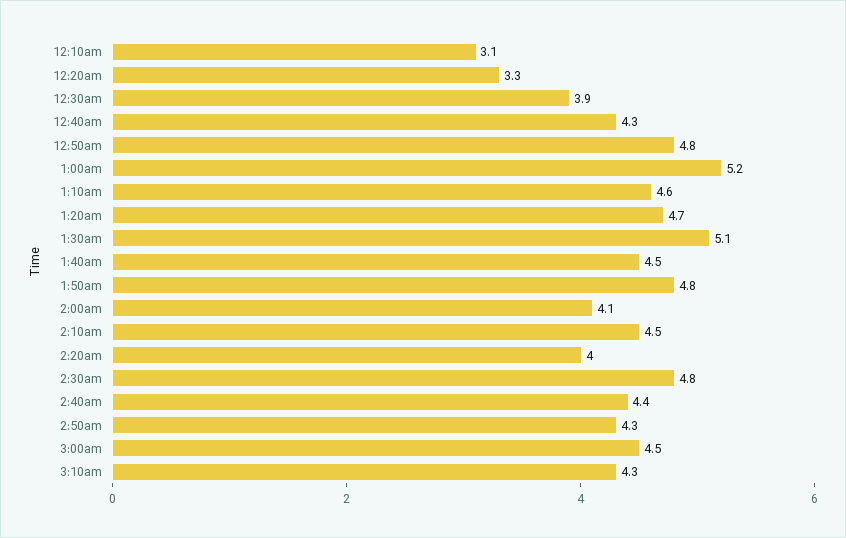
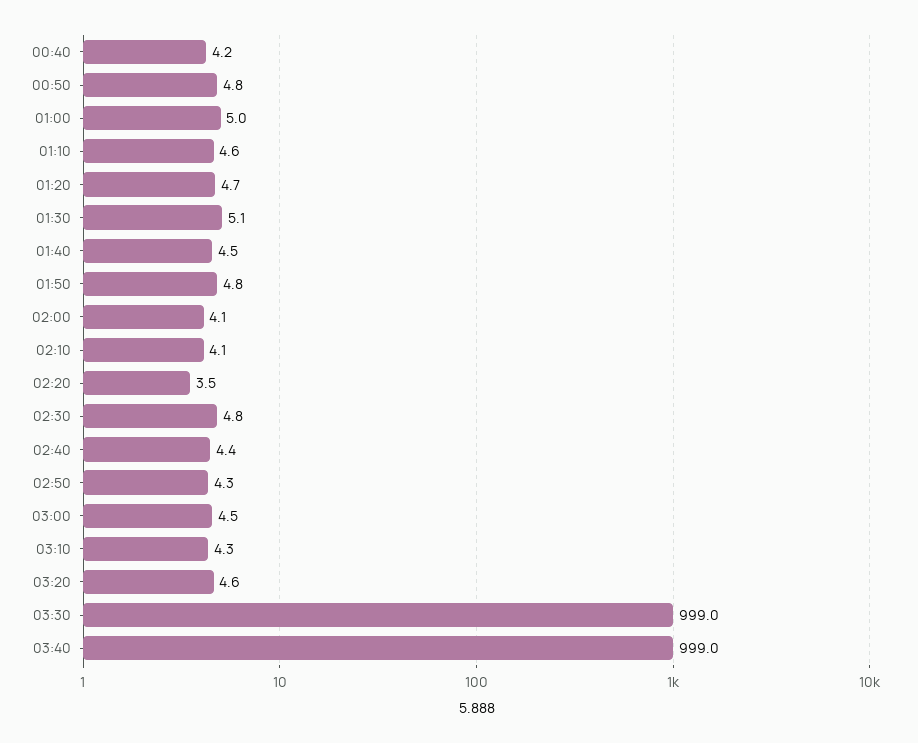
12:10am: 3.1 -> none
12:20am: 3.3 -> none
12:30am: 3.9 -> none
12:40am: 4.3 -> 4.2
1:00am: 5.2 -> 5
2:10am: 4.5 -> 4.1
2:20am: 4 -> 3.5
03:20: none -> 4.6
03:30: none -> 999
03:40: none -> 999

